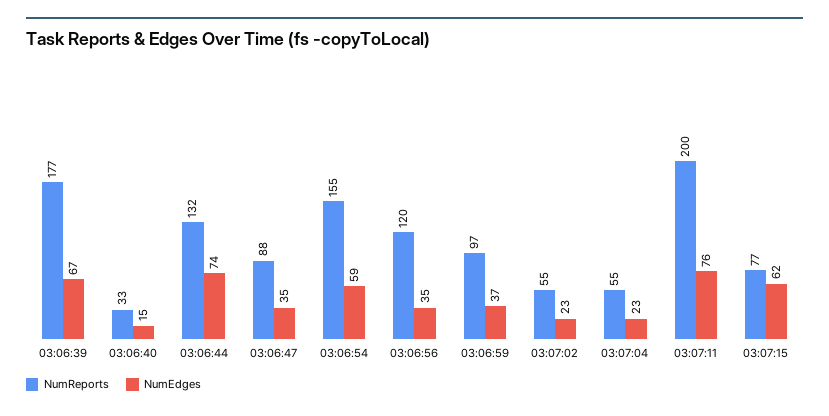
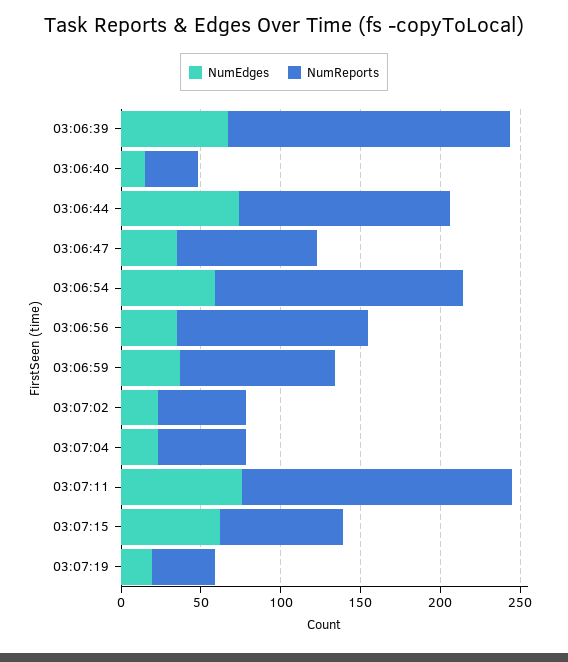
NumReports, 03:07:11: 200 -> 170
NumEdges, 03:07:19: none -> 20
NumReports, 03:07:19: none -> 40

